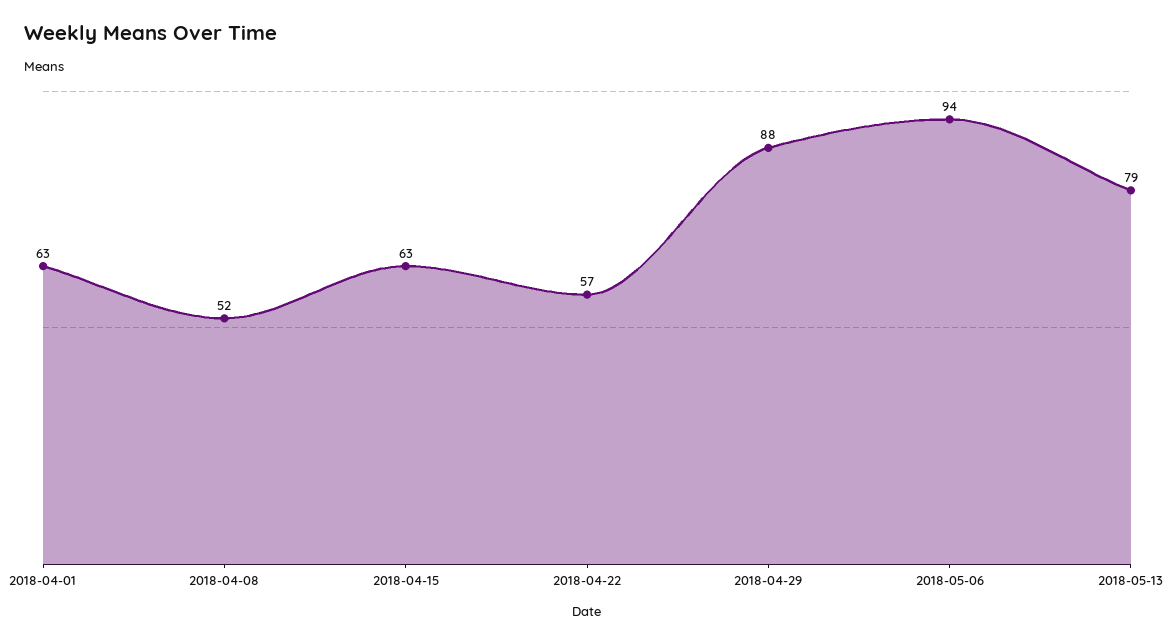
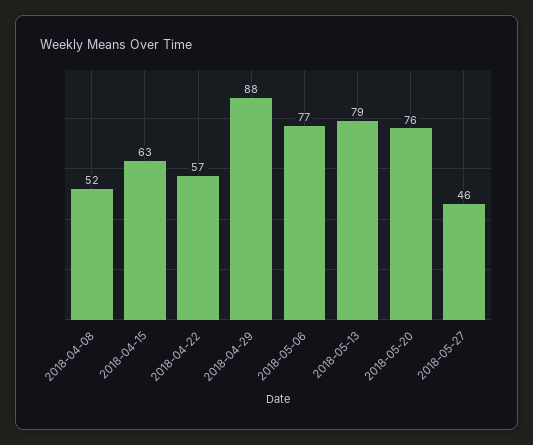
2018-04-01: 63 -> none
2018-05-06: 94 -> 77
2018-05-20: none -> 76
2018-05-27: none -> 46

